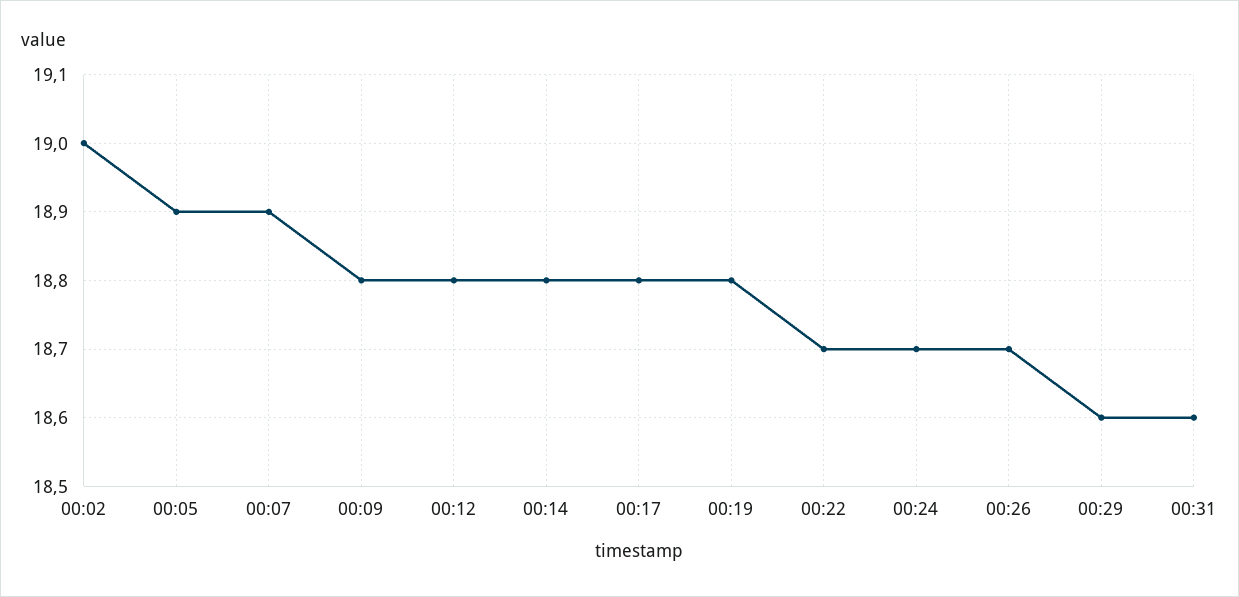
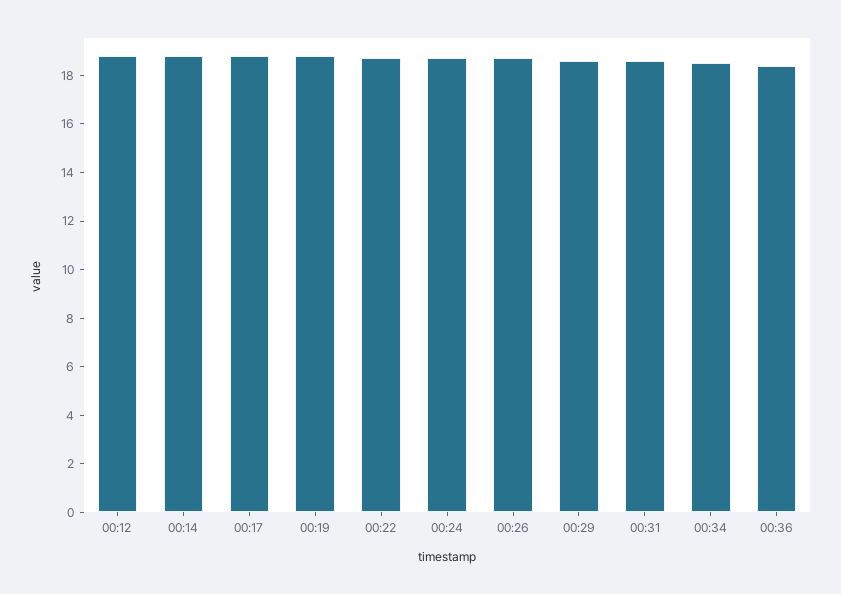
00:02: 19 -> none
00:05: 18.9 -> none
00:07: 18.9 -> none
00:09: 18.8 -> none
00:34: none -> 18.5
00:36: none -> 18.5

